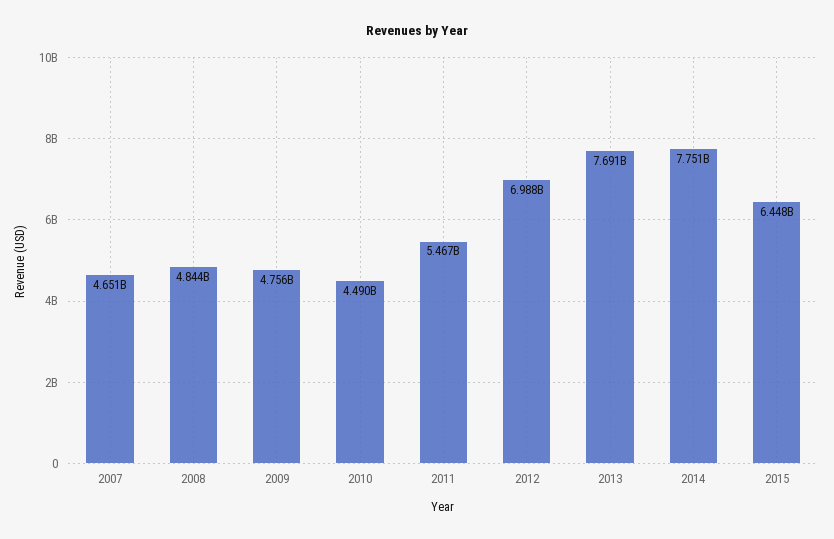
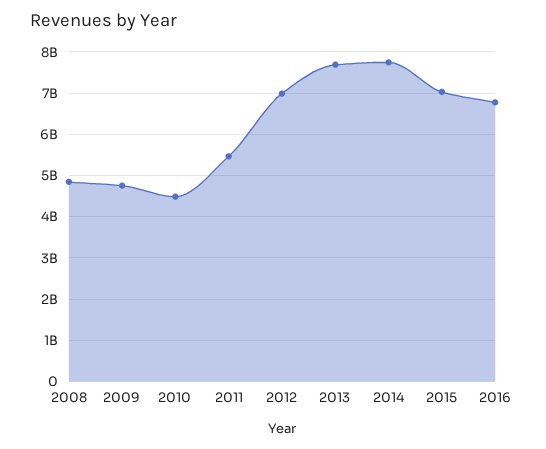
2007: 4651000000 -> none
2015: 6448000000 -> 7000000000
2016: none -> 6800000000

